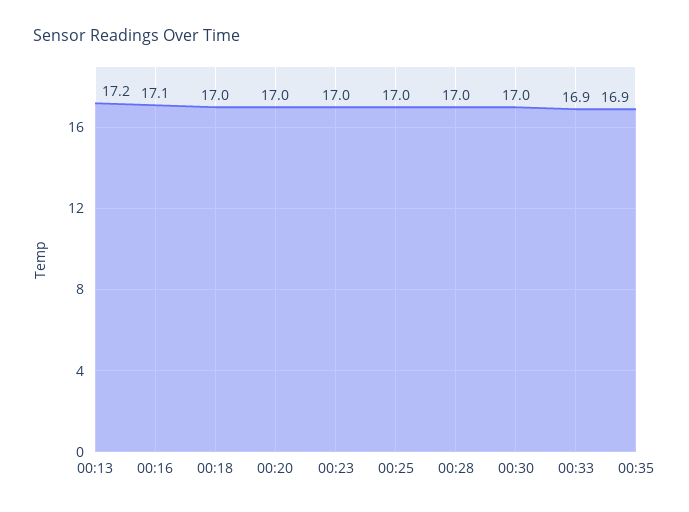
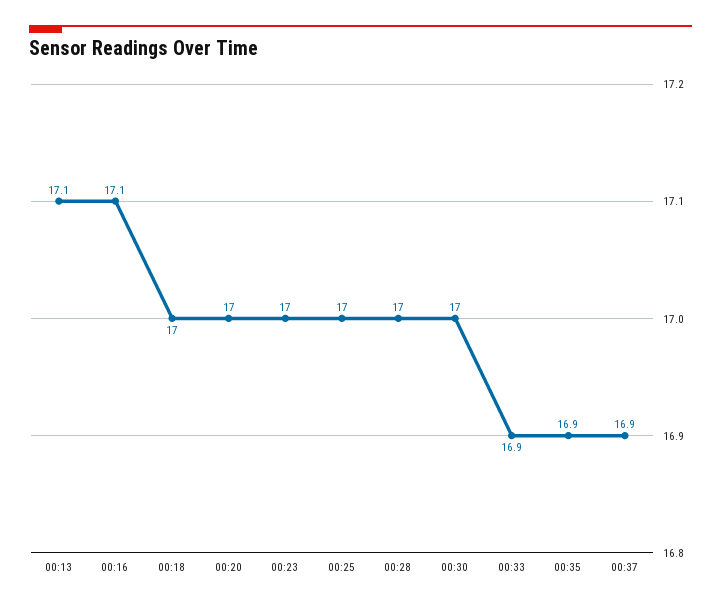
00:13: 17.2 -> 17.1
00:37: none -> 16.9

